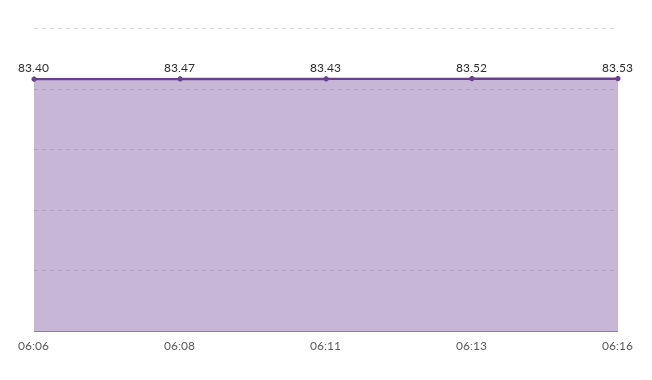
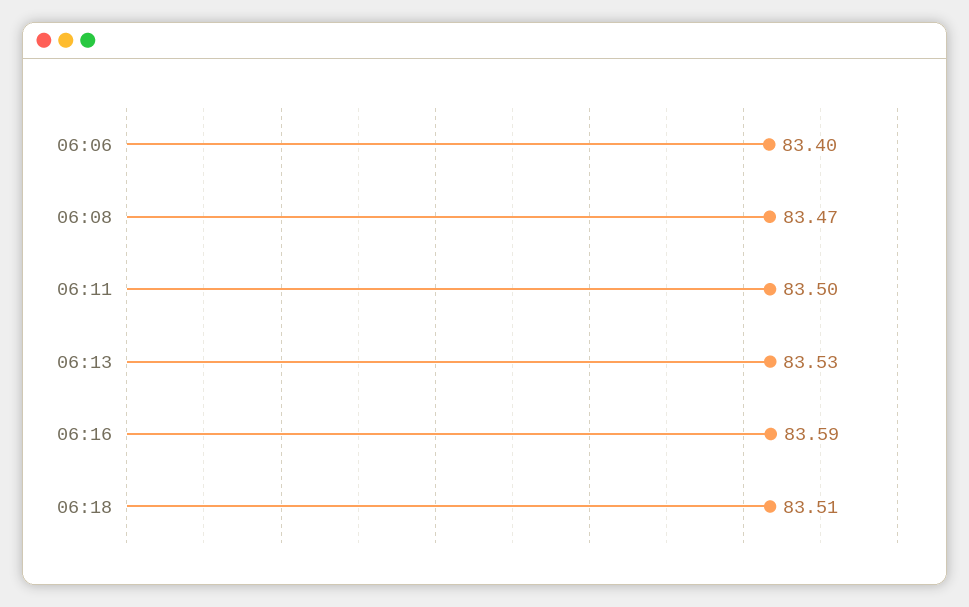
06:11: 83.43 -> 83.5
06:13: 83.52 -> 83.53
06:16: 83.53 -> 83.59
06:18: none -> 83.51

